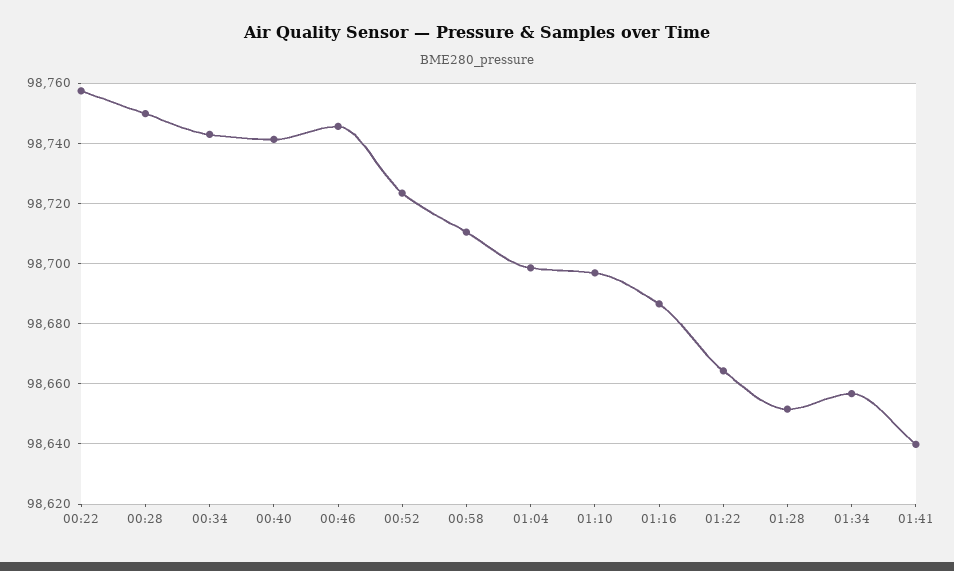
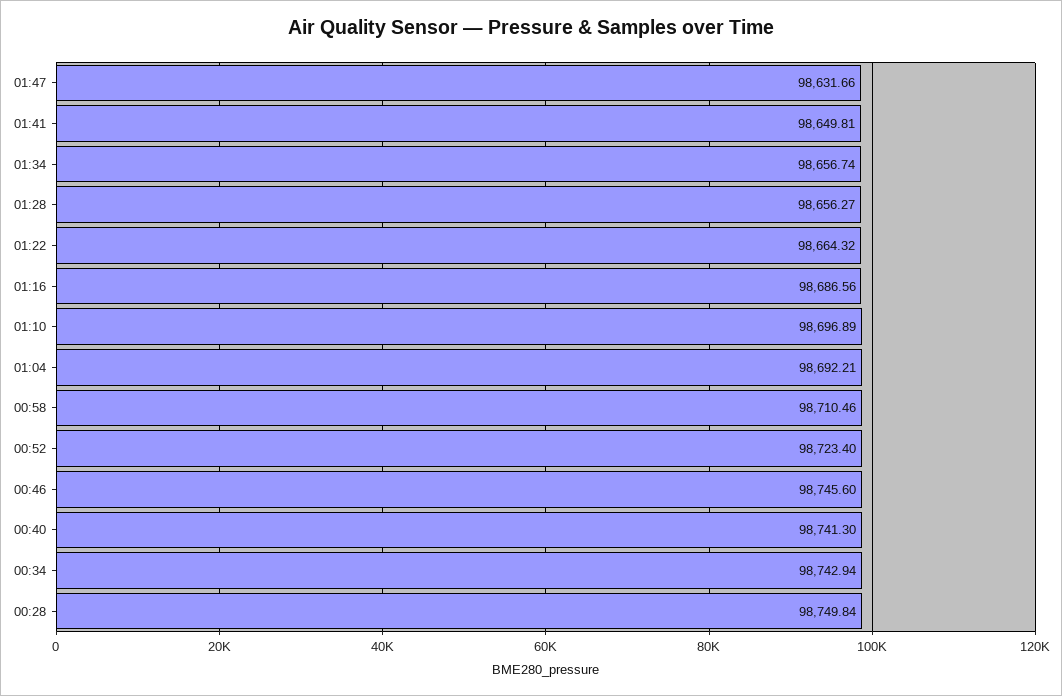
00:22: 98758 -> none
01:04: 98698 -> 98692.21
01:28: 98652 -> 98656.27
01:41: 98640 -> 98649.81
01:47: none -> 98631.66

